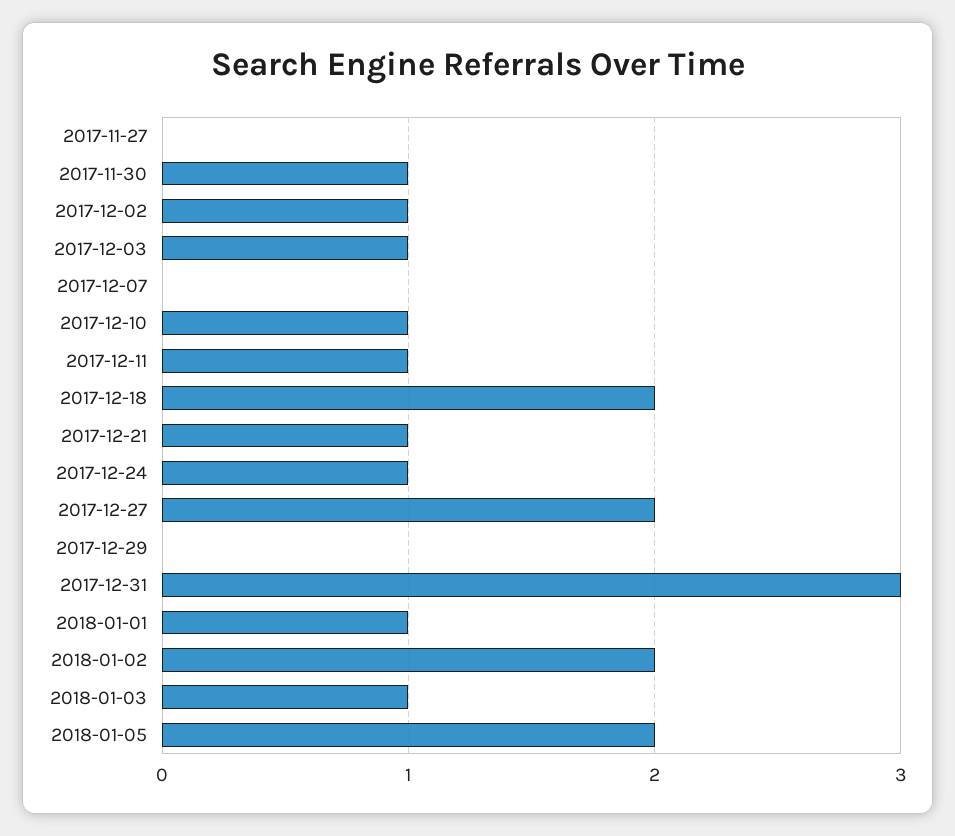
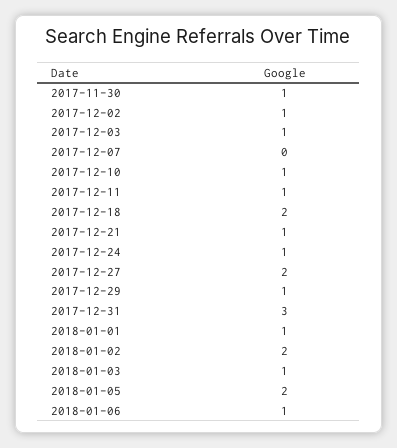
2017-11-27: 0 -> none
2017-12-29: 0 -> 1
2018-01-06: none -> 1

